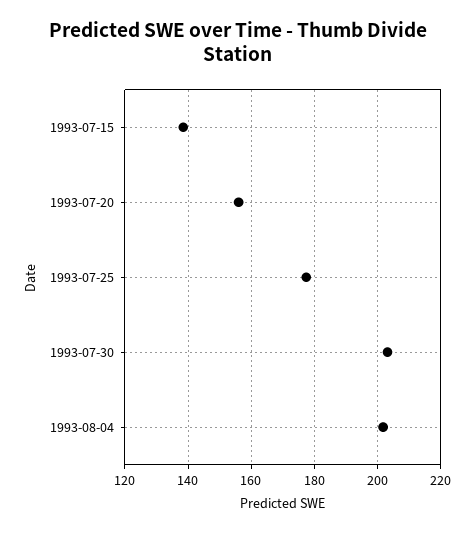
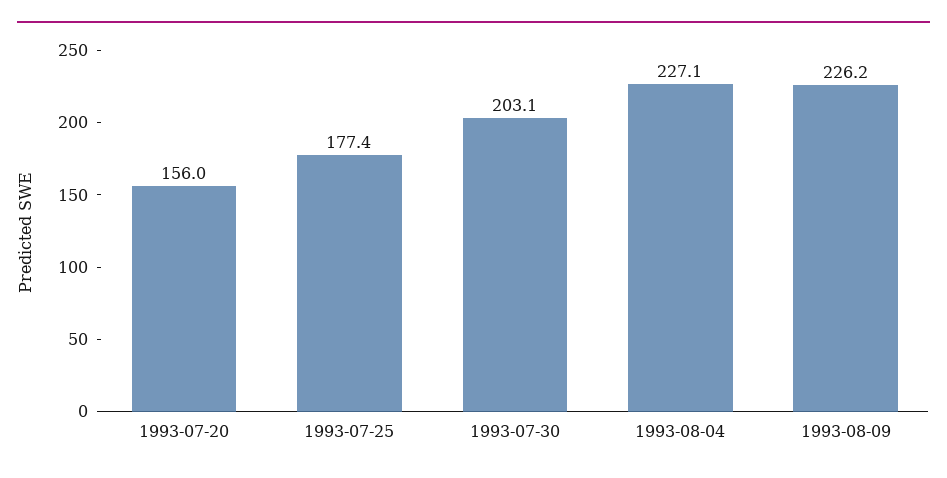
1993-07-15: 138 -> none
1993-08-04: 202 -> 227.1
1993-08-09: none -> 226.2

